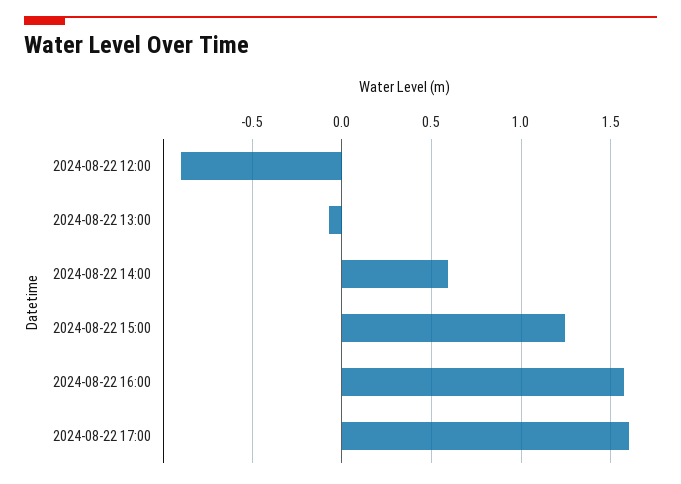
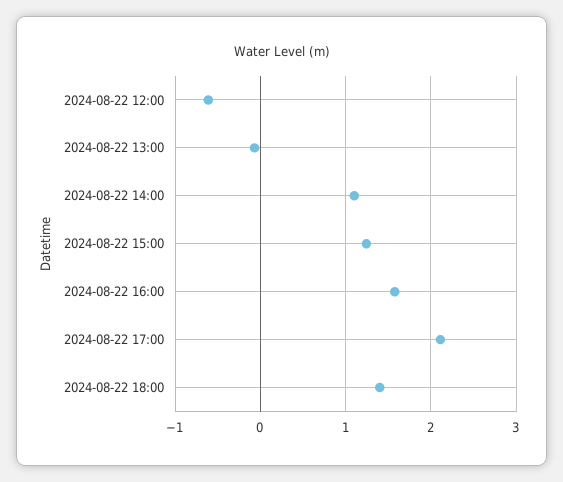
2024-08-22 12:00: -0.9 -> -0.6
2024-08-22 14:00: 0.6 -> 1.1
2024-08-22 17:00: 1.6 -> 2.1
2024-08-22 18:00: none -> 1.4

